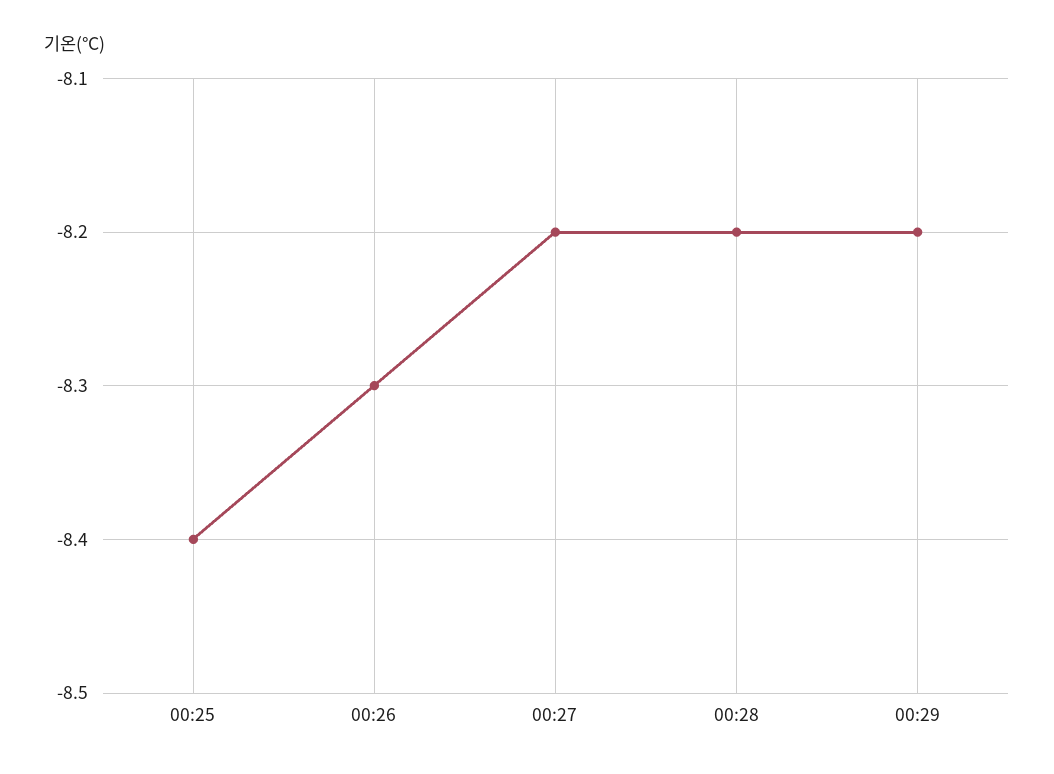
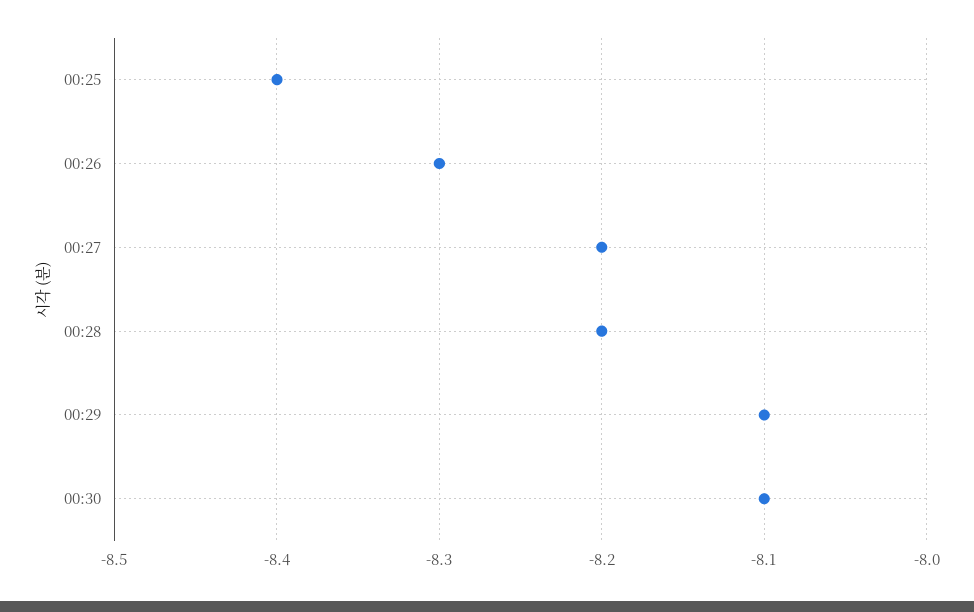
00:29: -8.2 -> -8.1
00:30: none -> -8.1

